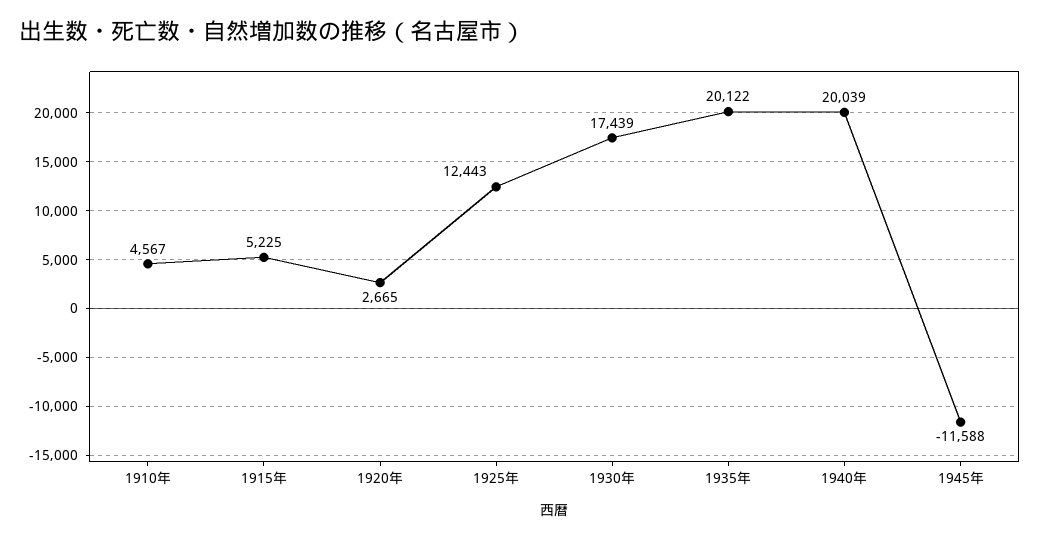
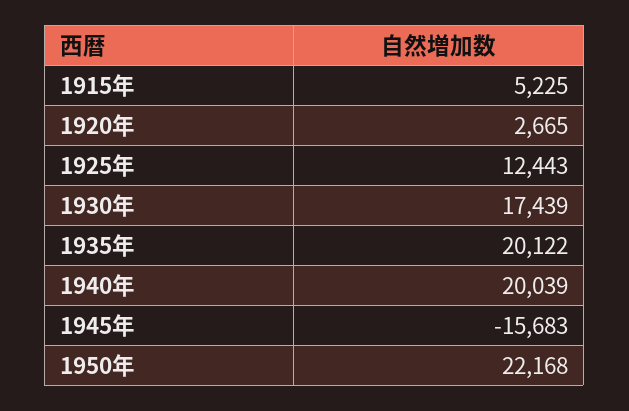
1910年: 4567 -> none
1945年: -11588 -> -15683
1950年: none -> 22168

